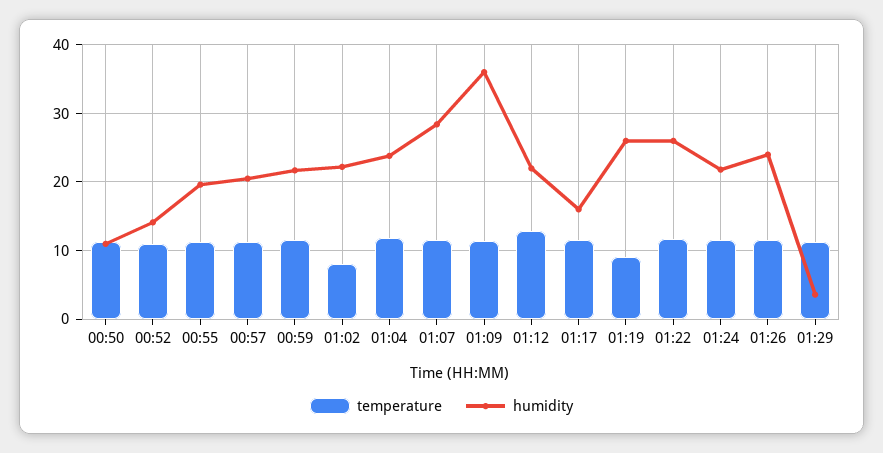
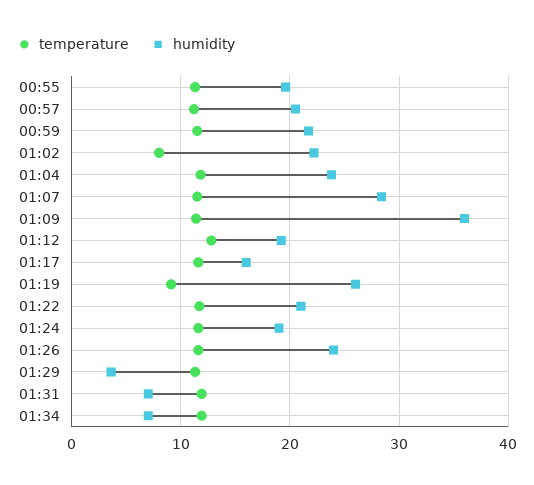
temperature, 00:50: 11 -> none
humidity, 00:50: 11 -> none
temperature, 00:52: 11 -> none
humidity, 00:52: 14 -> none
humidity, 01:12: 22 -> 19
humidity, 01:22: 26 -> 21
humidity, 01:24: 22 -> 19
temperature, 01:31: none -> 12
humidity, 01:31: none -> 7
temperature, 01:34: none -> 12
humidity, 01:34: none -> 7

